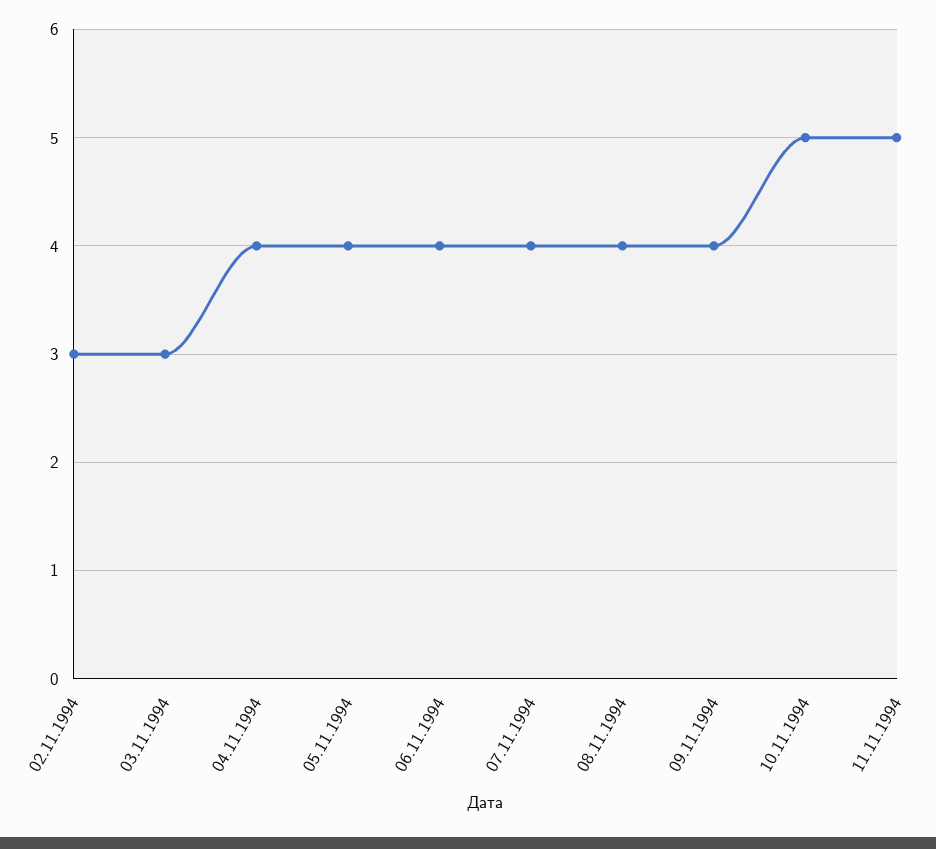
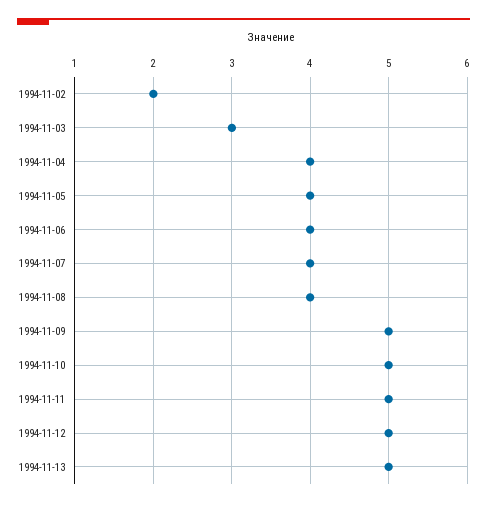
02.11.1994: 3 -> 2
09.11.1994: 4 -> 5
1994-11-12: none -> 5
1994-11-13: none -> 5

